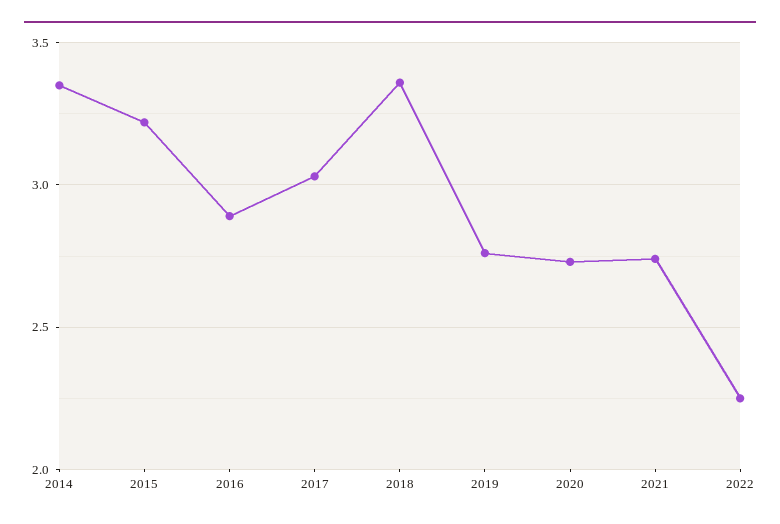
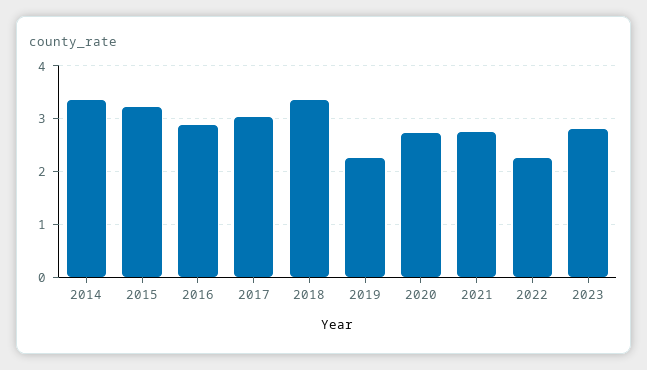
2019: 2.75 -> 2.2
2023: none -> 2.8

